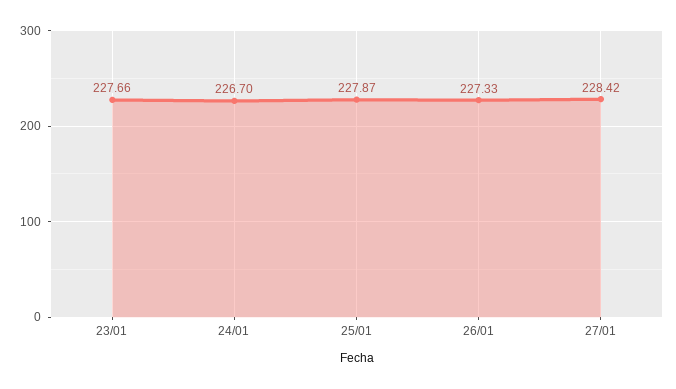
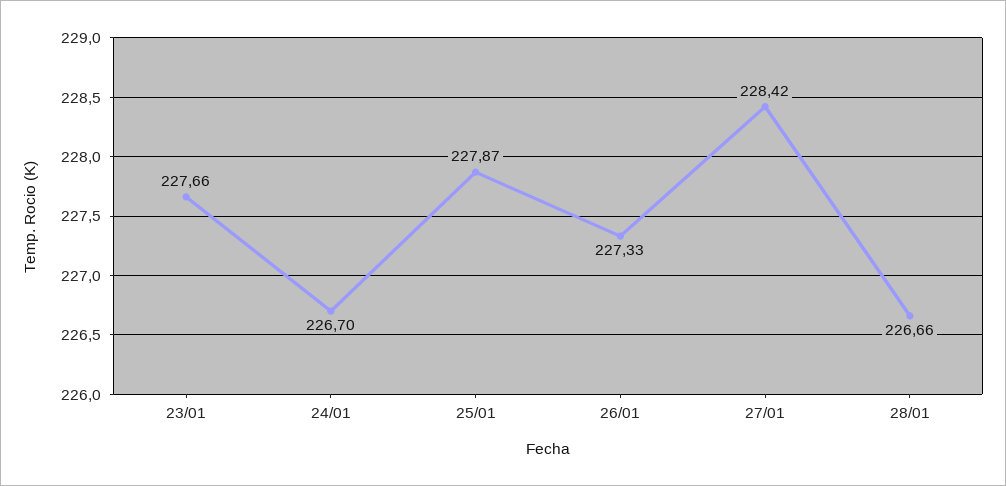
28/01: none -> 226.66

